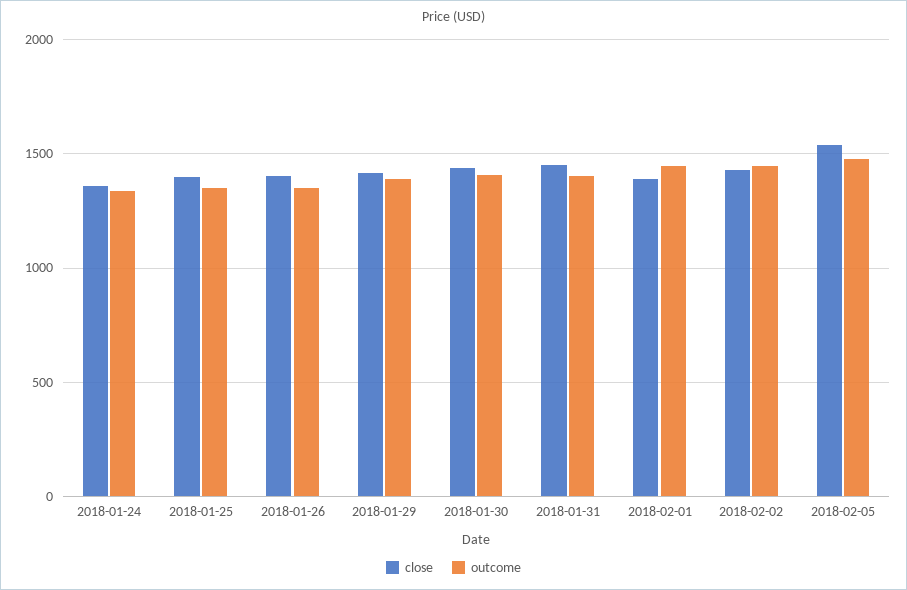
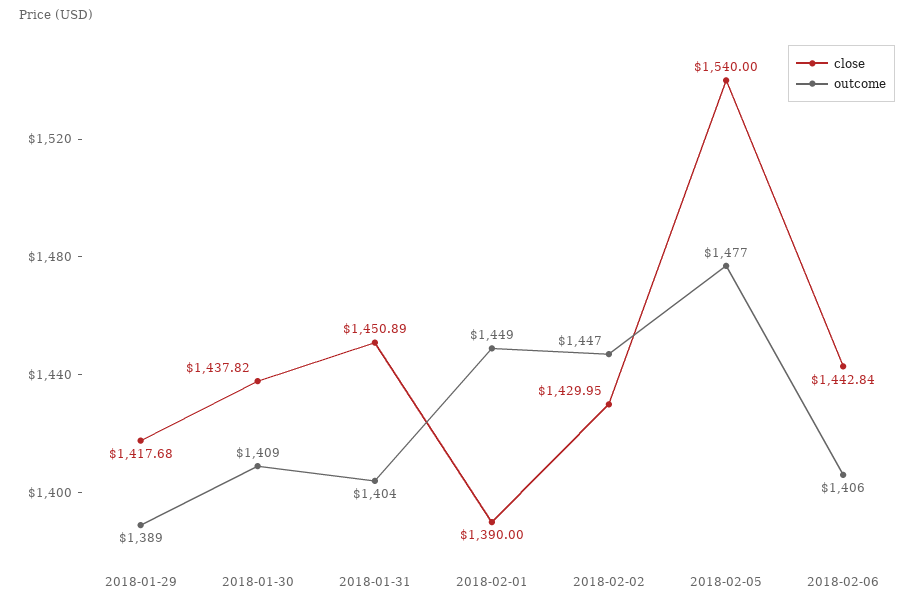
close, 2018-01-24: 1350 -> none
outcome, 2018-01-24: 1350 -> none
close, 2018-01-25: 1400 -> none
outcome, 2018-01-25: 1350 -> none
close, 2018-01-26: 1400 -> none
outcome, 2018-01-26: 1350 -> none
close, 2018-02-06: none -> 1442.84
outcome, 2018-02-06: none -> 1406

